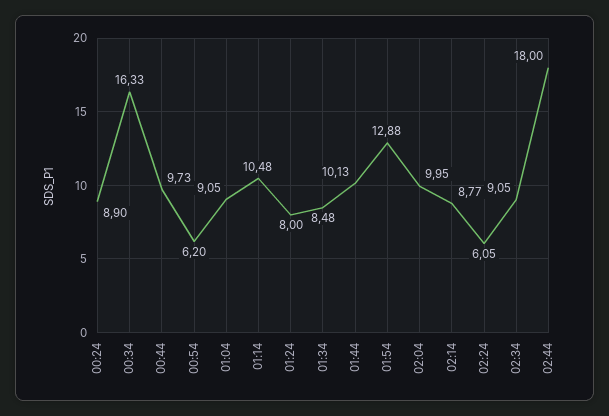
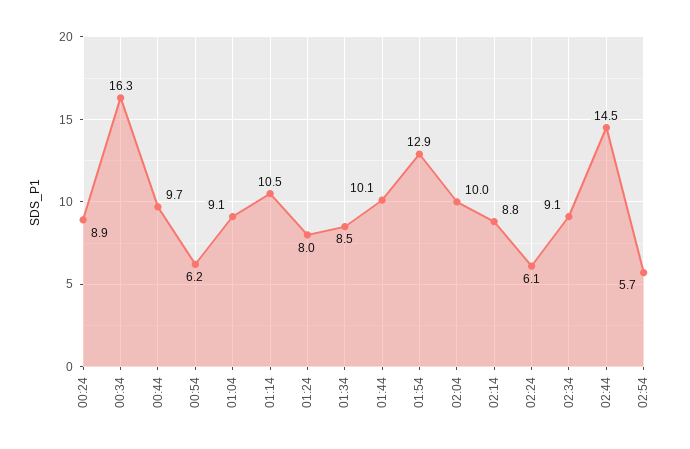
02:44: 18 -> 14.5
02:54: none -> 5.7

